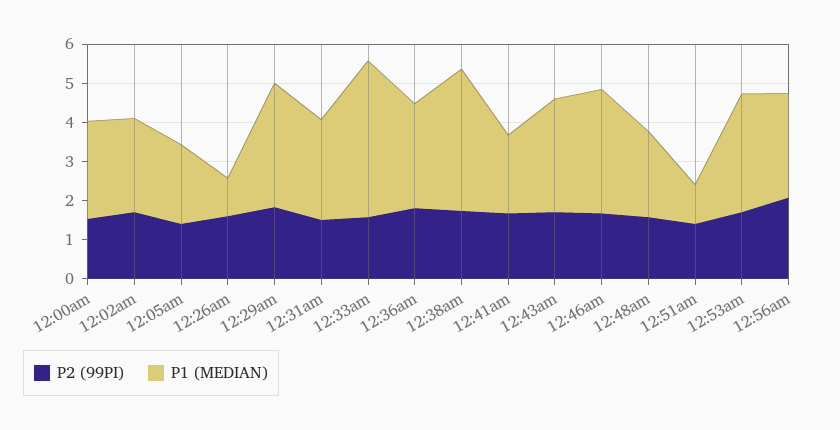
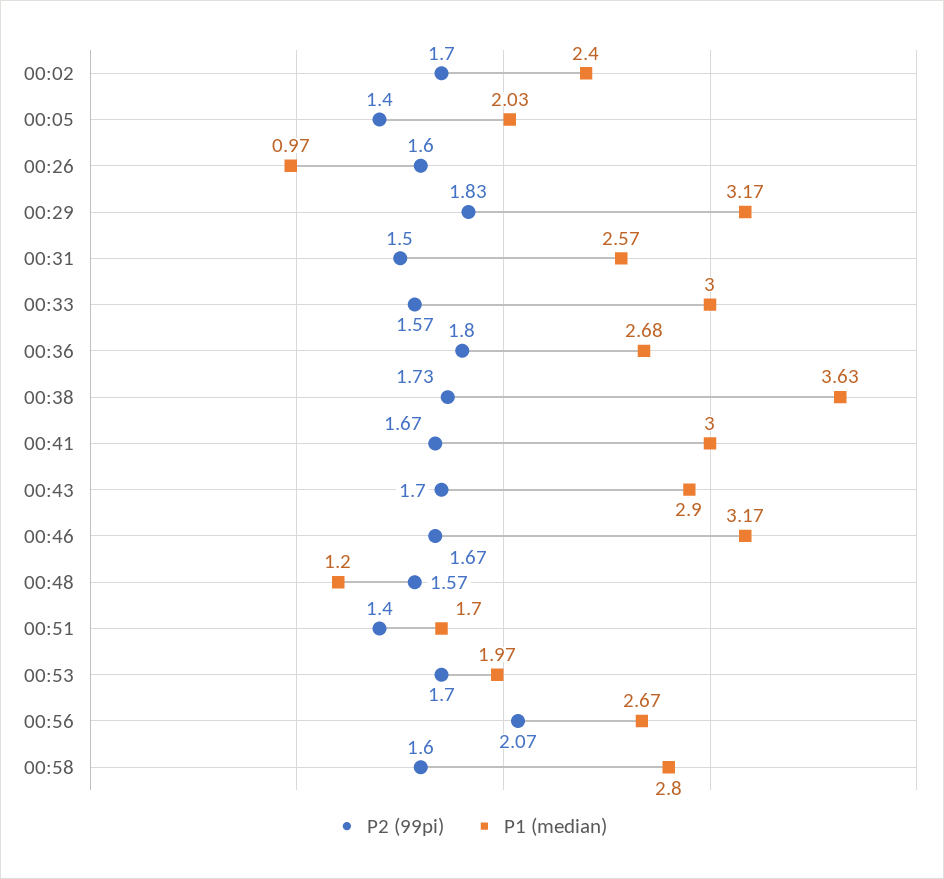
P2 (99PI), 12:00am: 1.5 -> none
P1 (MEDIAN), 12:00am: 2.5 -> none
P1 (MEDIAN), 12:33am: 4 -> 3
P1 (MEDIAN), 12:41am: 2 -> 3
P1 (MEDIAN), 12:48am: 2.25 -> 1.2
P1 (MEDIAN), 12:51am: 1 -> 1.7
P1 (MEDIAN), 12:53am: 3 -> 1.97
P2 (99PI), 00:58: none -> 1.6
P1 (MEDIAN), 00:58: none -> 2.8

